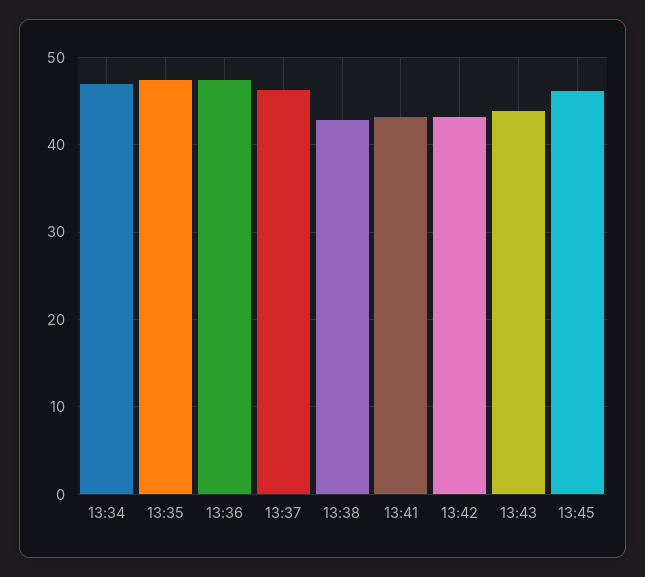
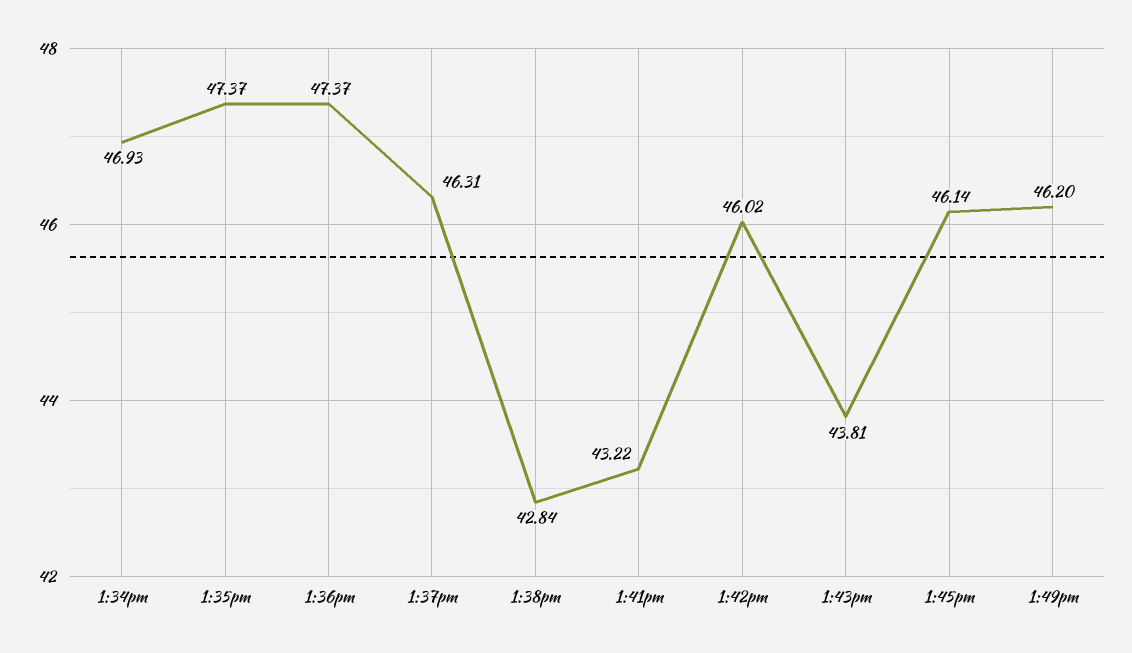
13:42: 43 -> 46.02
1:49pm: none -> 46.2

